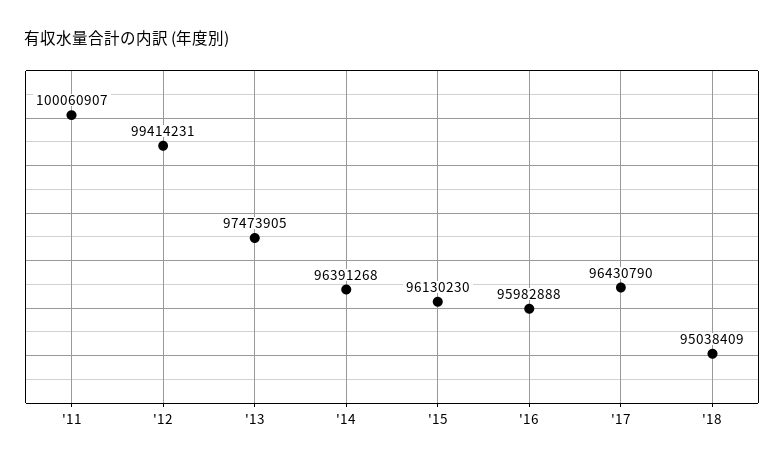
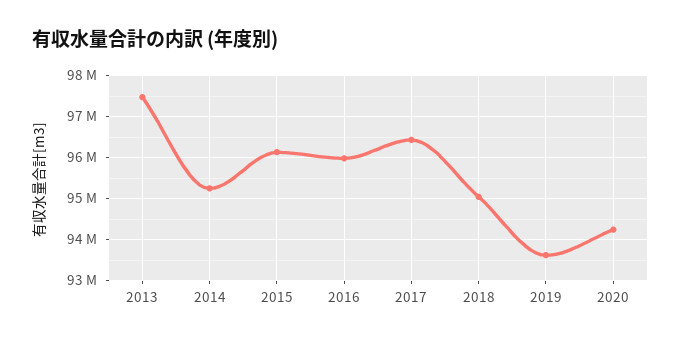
'11: 100060907 -> none
'12: 99414231 -> none
'14: 96391268 -> 95200000
2019: none -> 93600000
2020: none -> 94200000

